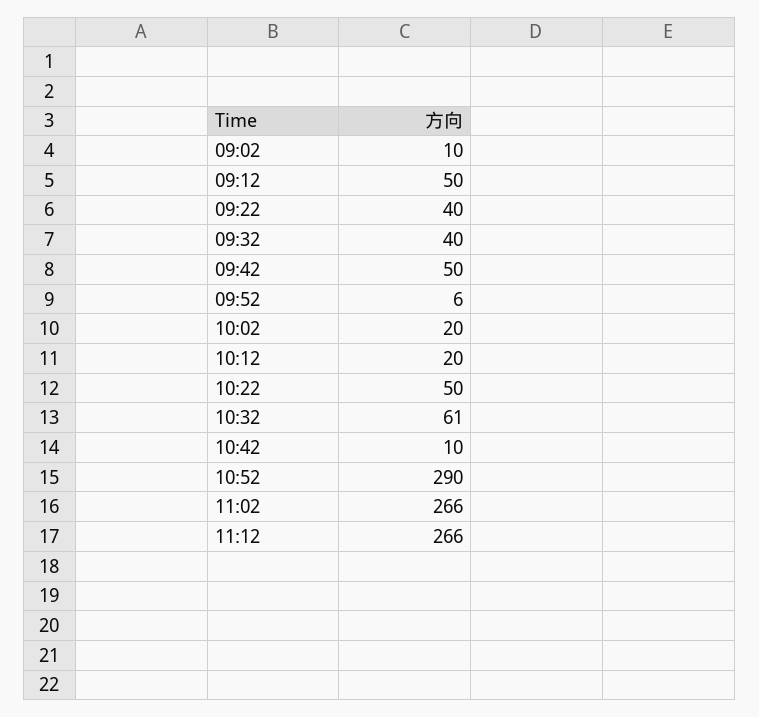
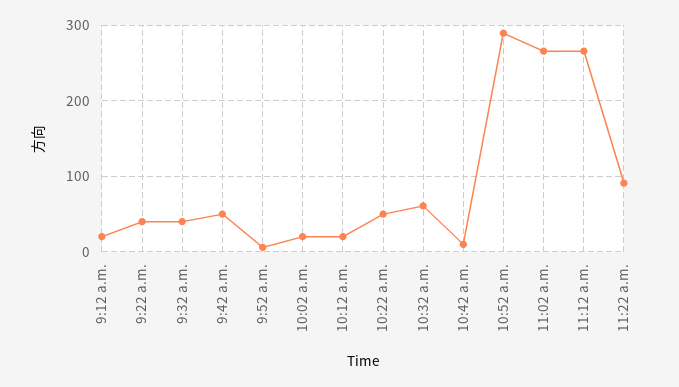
09:02: 10 -> none
09:12: 50 -> 20
11:22 a.m.: none -> 90

